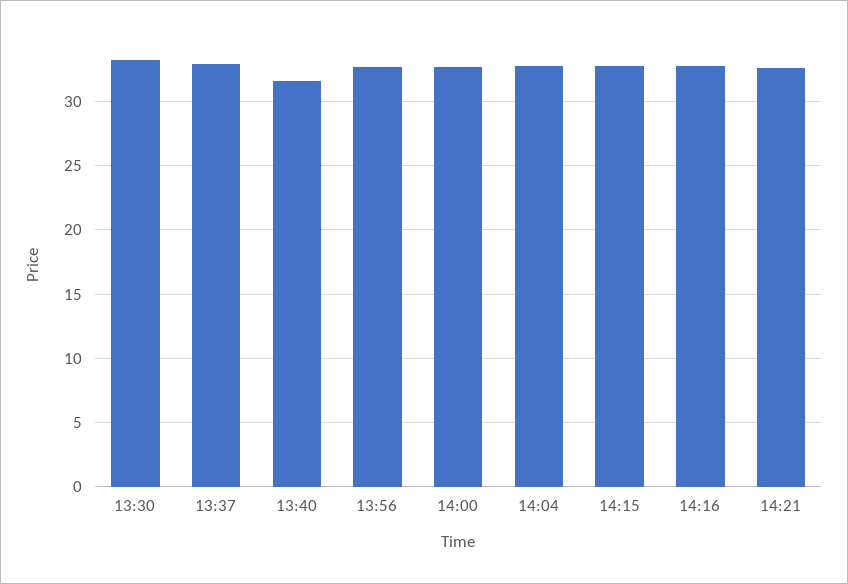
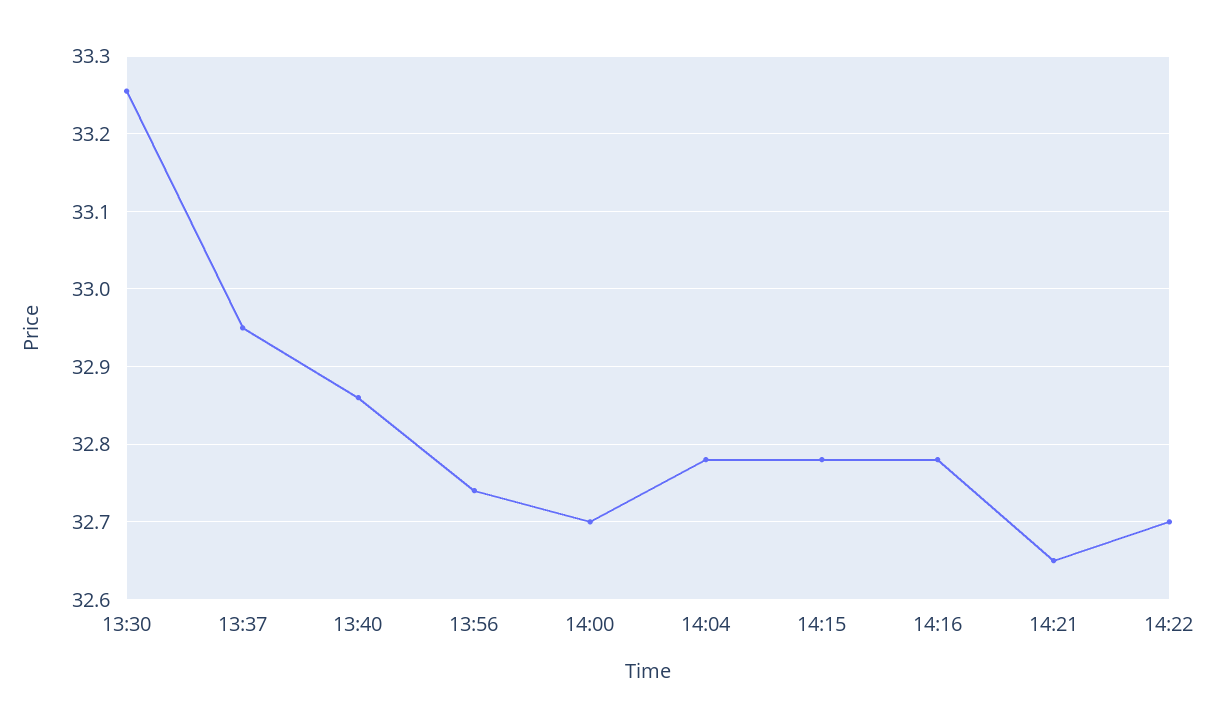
13:40: 31.5 -> 32.86
14:22: none -> 32.7

